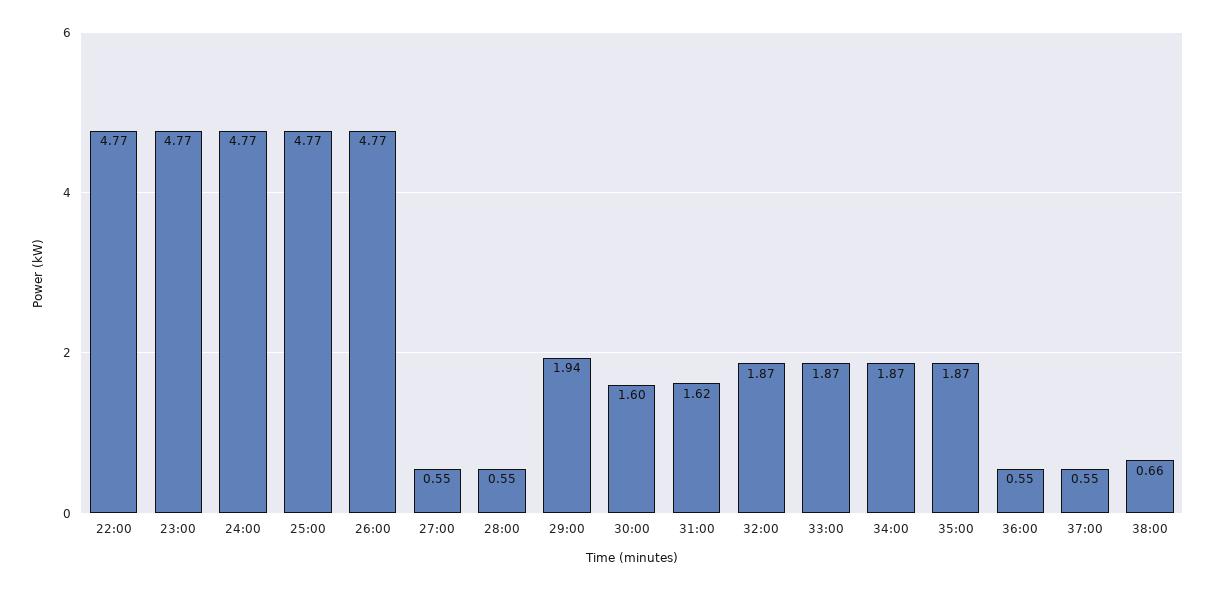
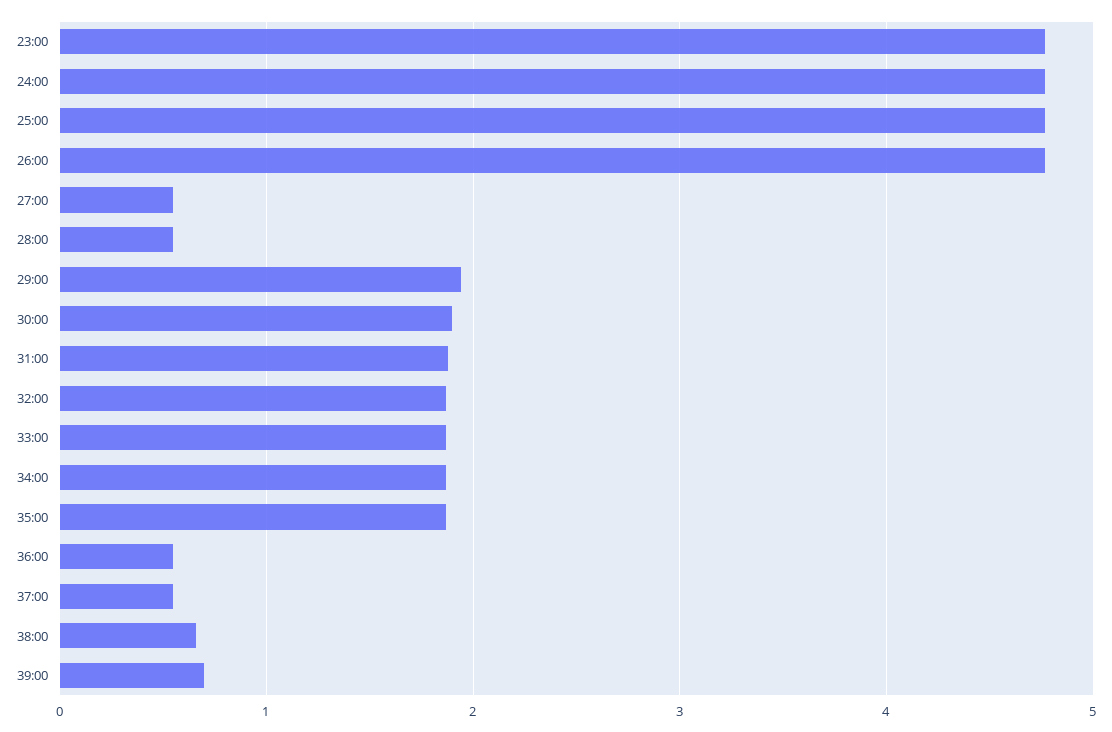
22:00: 4.77 -> none
30:00: 1.6 -> 1.9
31:00: 1.62 -> 1.9
39:00: none -> 0.7

